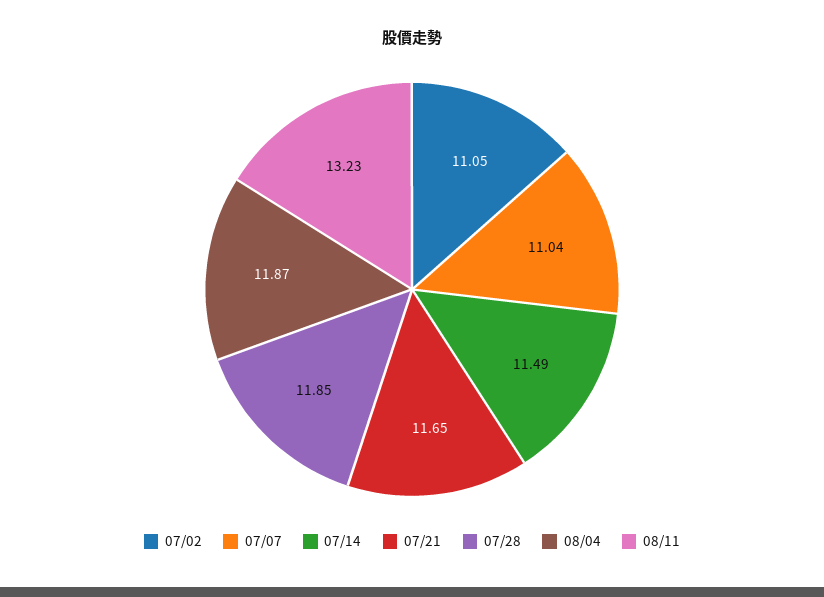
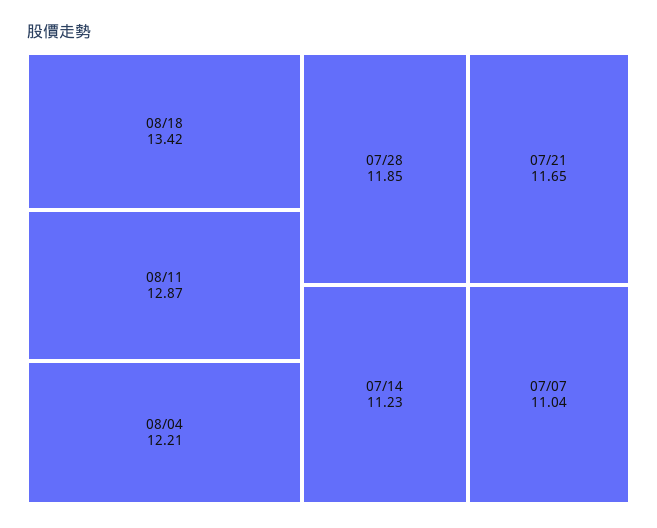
07/02: 11.05 -> none
07/14: 11.49 -> 11.23
08/04: 11.87 -> 12.21
08/11: 13.23 -> 12.87
08/18: none -> 13.42

